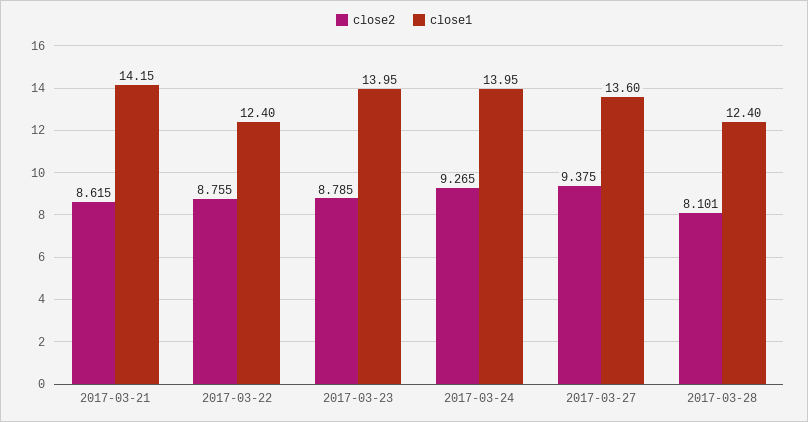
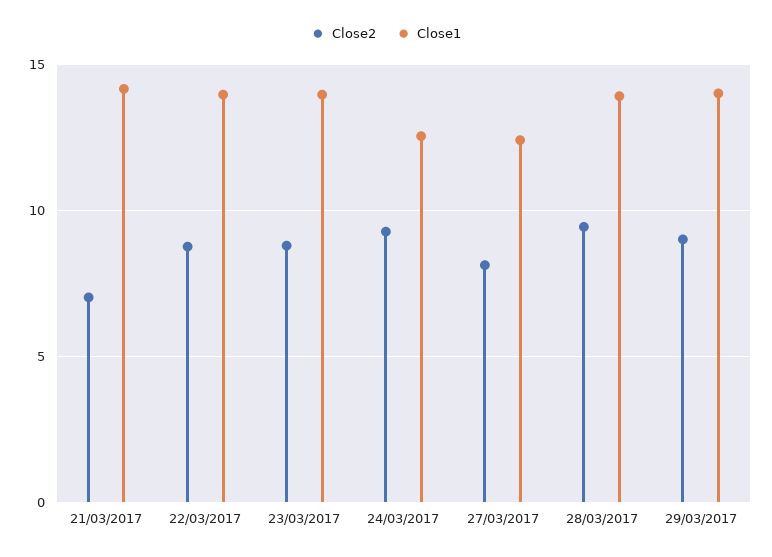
close2, 2017-03-21: 8.615 -> 7
close1, 2017-03-22: 12.4 -> 14
close1, 2017-03-24: 13.95 -> 12.5
close2, 2017-03-27: 9.375 -> 8
close1, 2017-03-27: 13.6 -> 12.5
close2, 2017-03-28: 8.101 -> 9.5
close1, 2017-03-28: 12.4 -> 14
close2, 29/03/2017: none -> 9
close1, 29/03/2017: none -> 14

